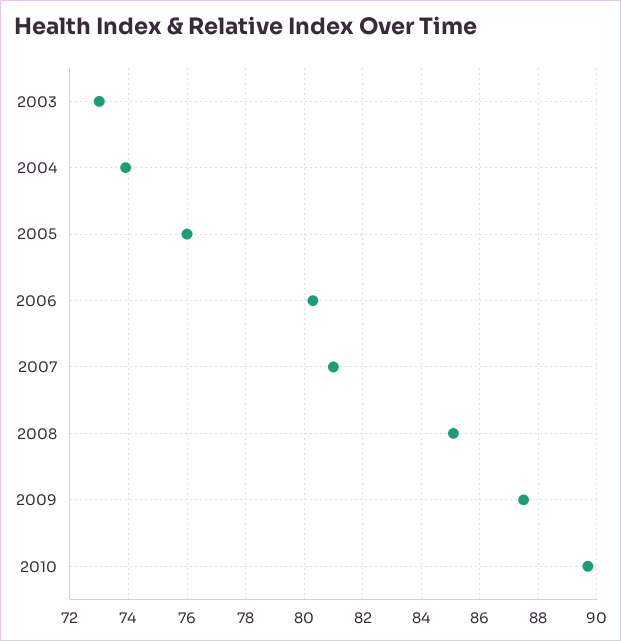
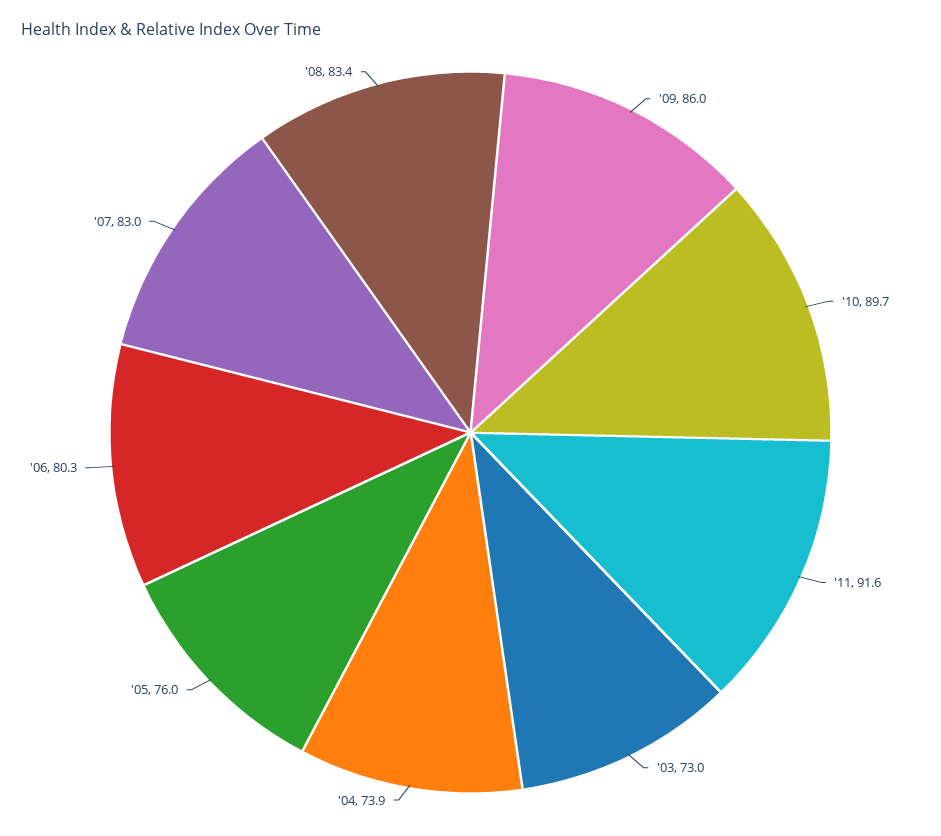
2007: 81 -> 83
2008: 85 -> 83.4
2009: 87.5 -> 86
'11: none -> 91.6

